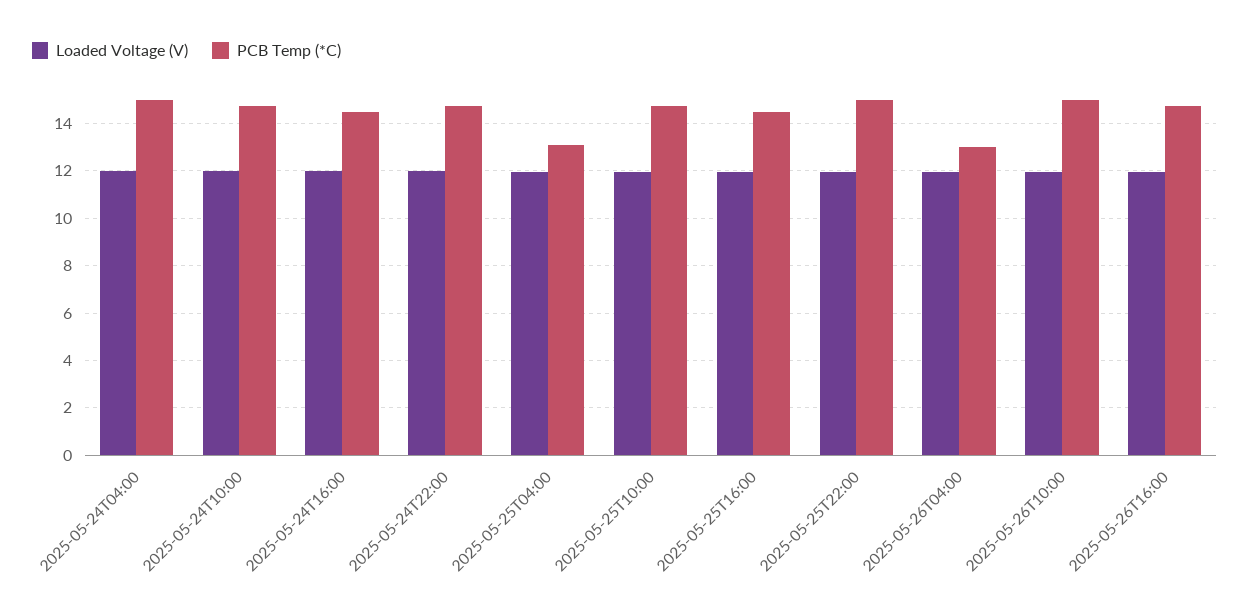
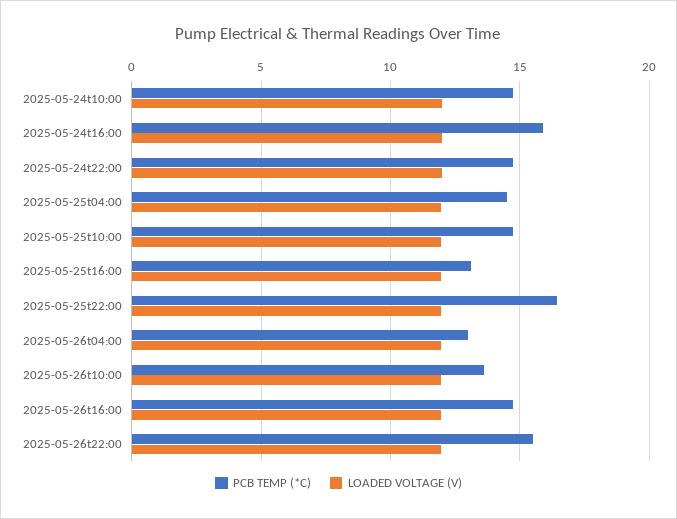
Loaded Voltage (V), 2025-05-24T04:00: 12 -> none
PCB Temp (*C), 2025-05-24T04:00: 15 -> none
PCB Temp (*C), 2025-05-24T16:00: 14.5 -> 16
PCB Temp (*C), 2025-05-25T04:00: 13 -> 14.5
PCB Temp (*C), 2025-05-25T16:00: 14.5 -> 13
PCB Temp (*C), 2025-05-25T22:00: 15 -> 16.5
PCB Temp (*C), 2025-05-26T10:00: 15 -> 13.5
PCB Temp (*C), 2025-05-26t22:00: none -> 15.5
Loaded Voltage (V), 2025-05-26t22:00: none -> 12

